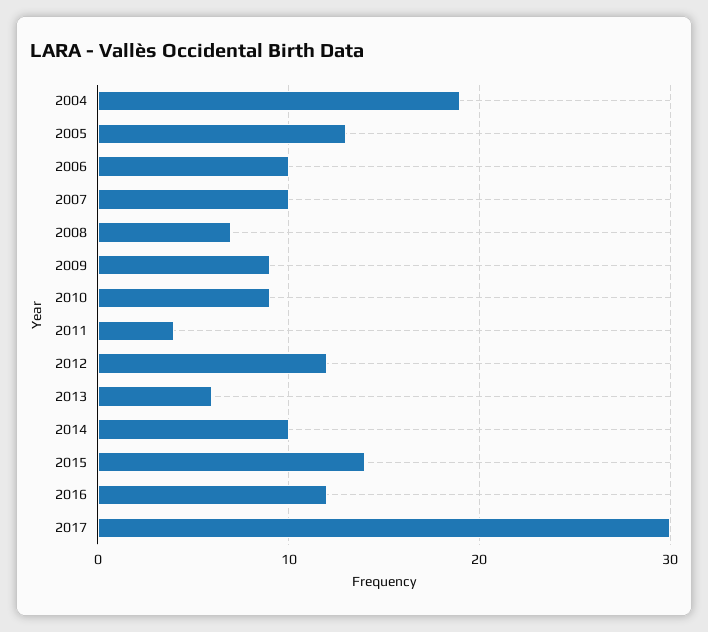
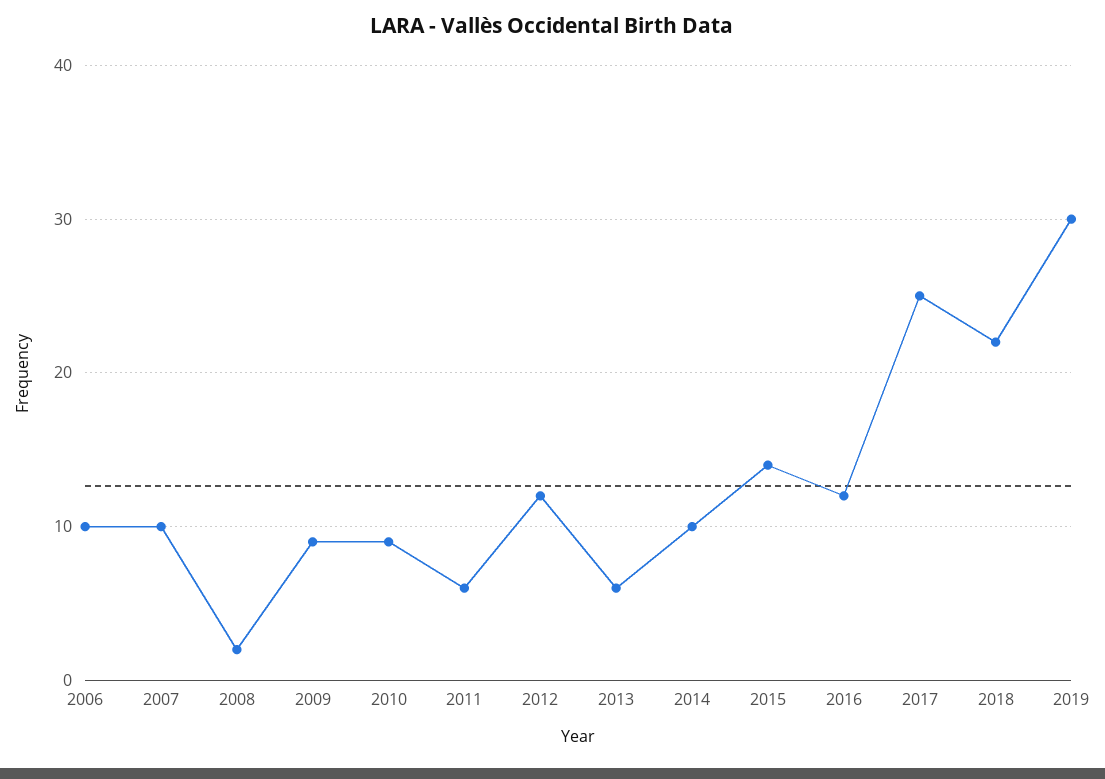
2004: 19 -> none
2005: 13 -> none
2008: 7 -> 2
2011: 4 -> 6
2017: 30 -> 25
2018: none -> 22
2019: none -> 30

